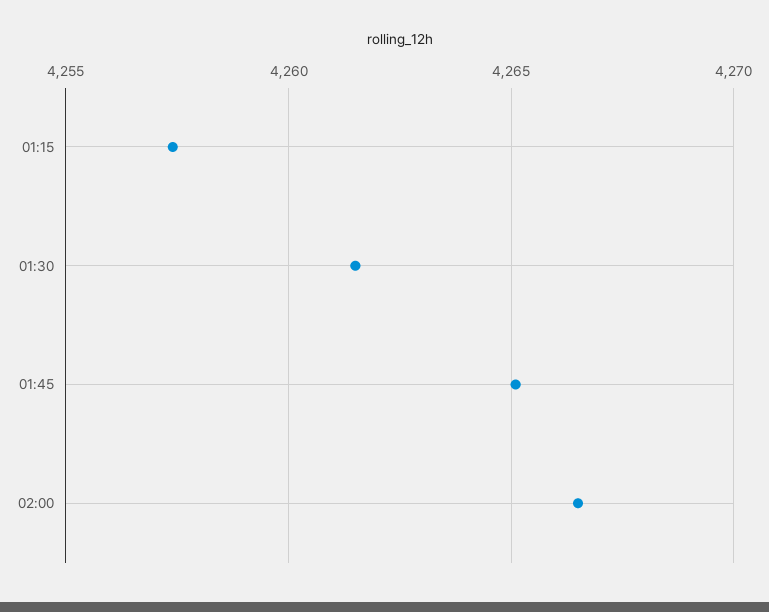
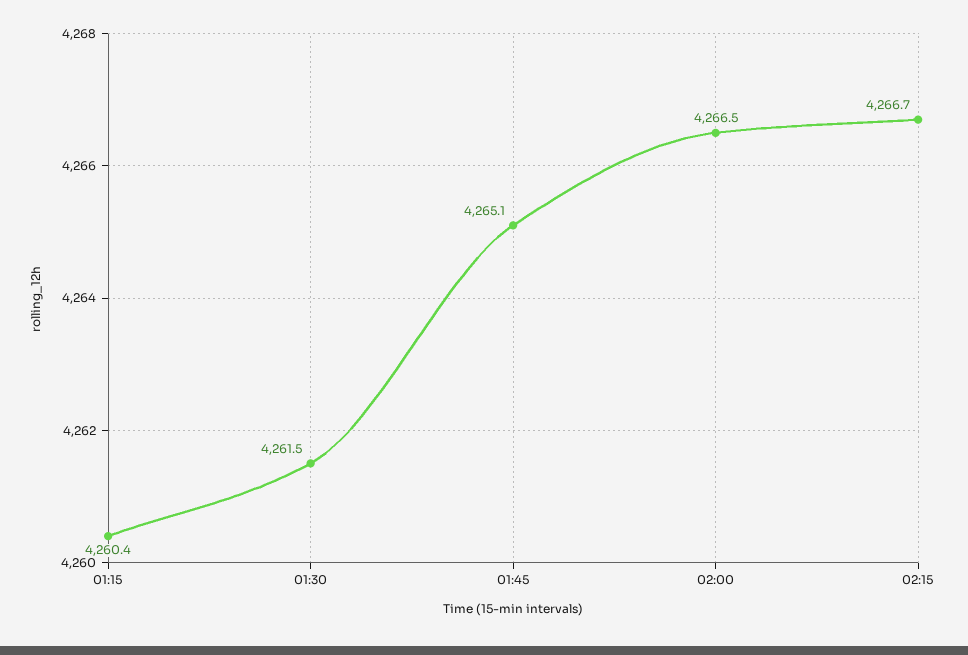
01:15: 4257.5 -> 4260.4
02:15: none -> 4266.7

